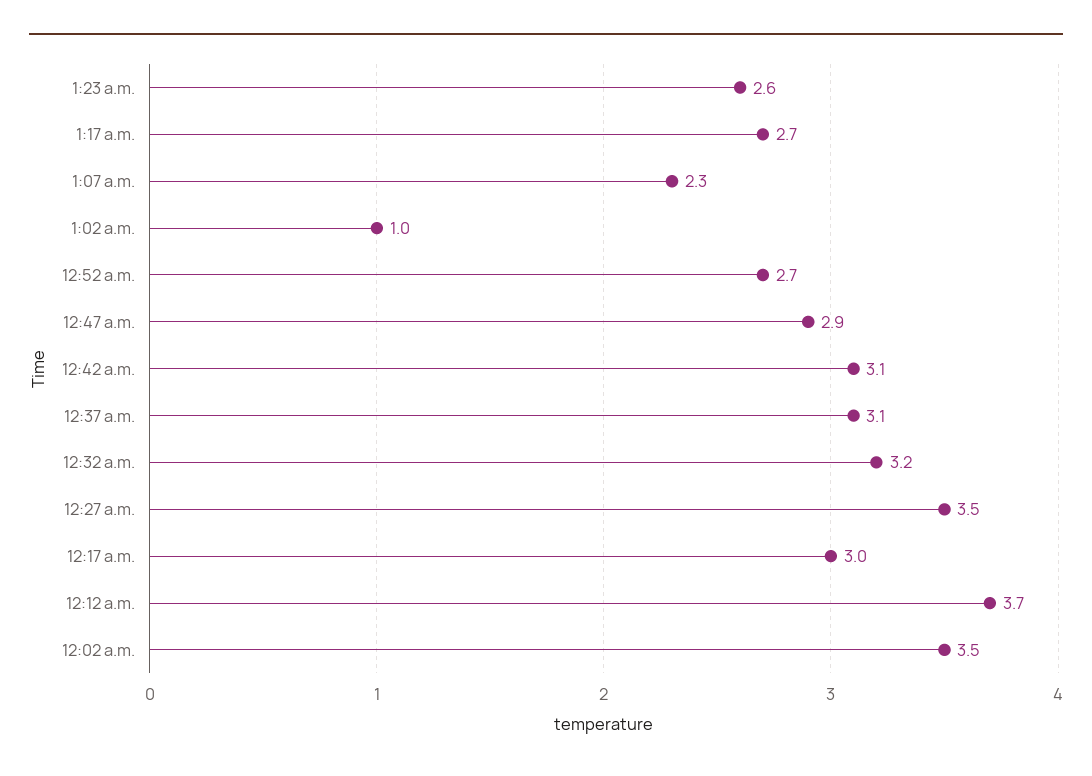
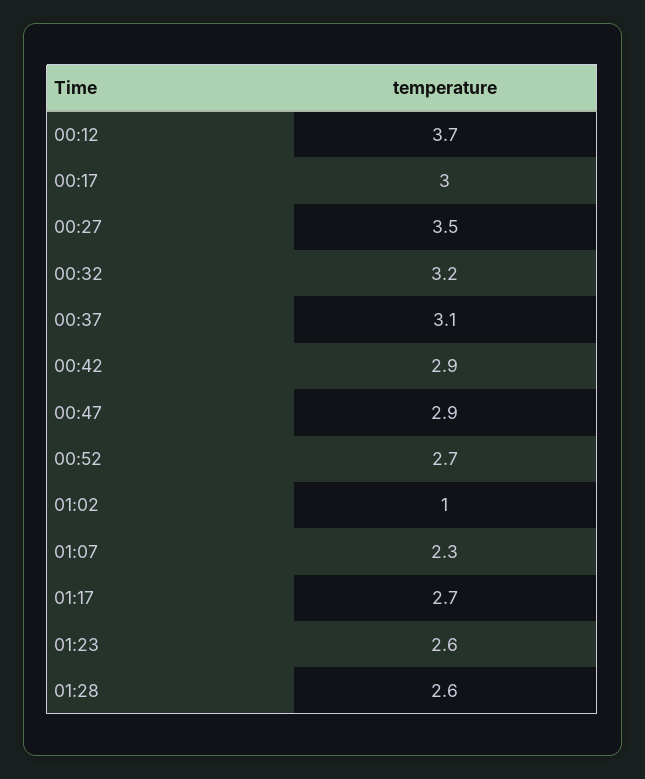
12:42 a.m.: 3.1 -> 2.9
12:02 a.m.: 3.5 -> none
01:28: none -> 2.6

